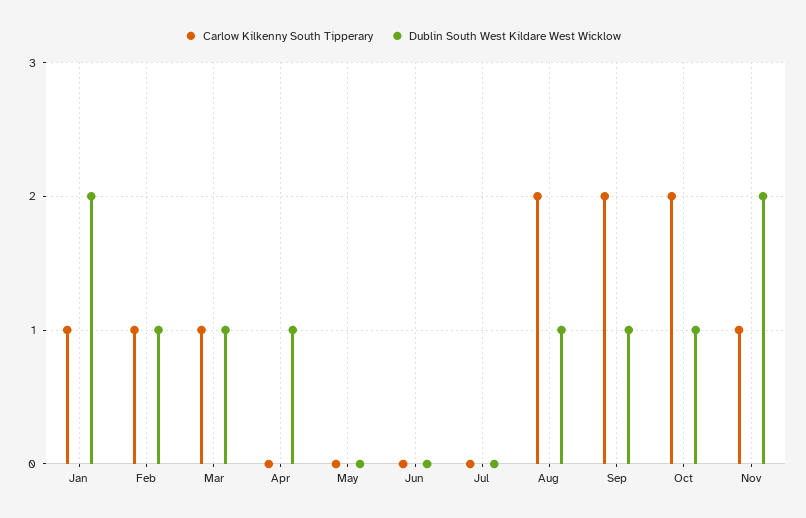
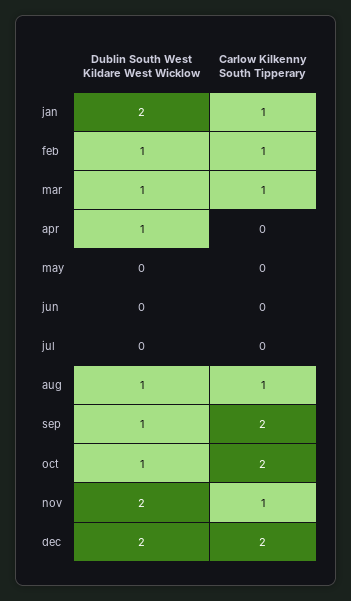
Carlow Kilkenny South Tipperary, Aug: 2 -> 1
Dublin South West Kildare West Wicklow, dec: none -> 2
Carlow Kilkenny South Tipperary, dec: none -> 2

